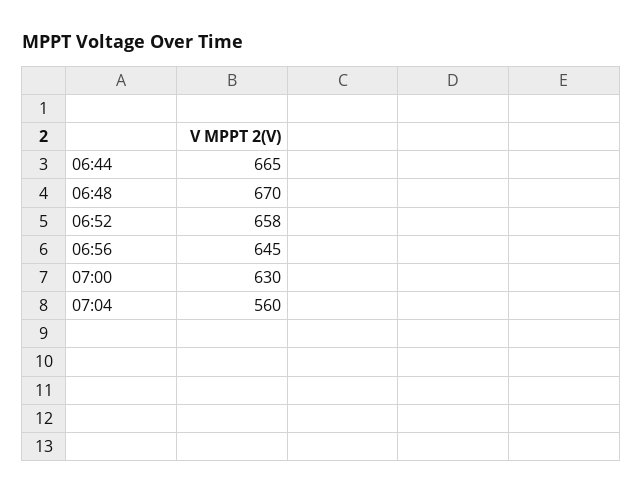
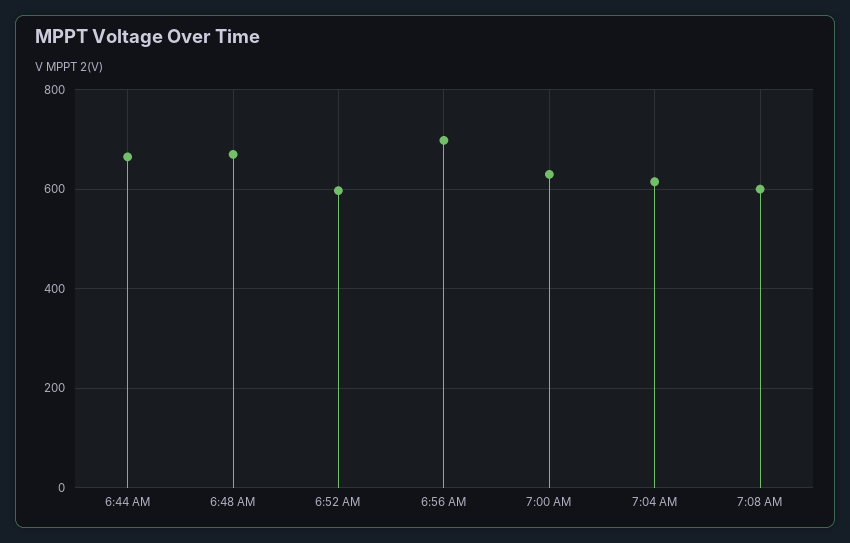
06:52: 658 -> 600
06:56: 645 -> 700
07:04: 560 -> 620
7:08 AM: none -> 600

